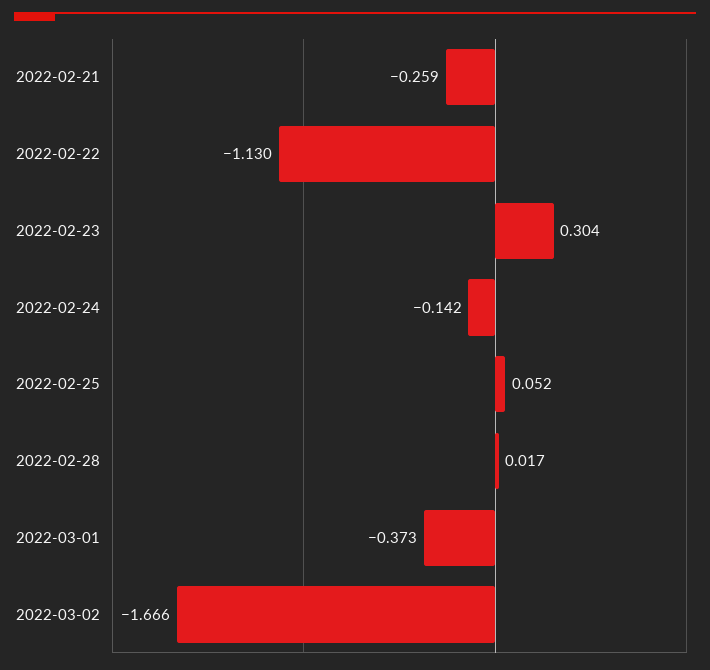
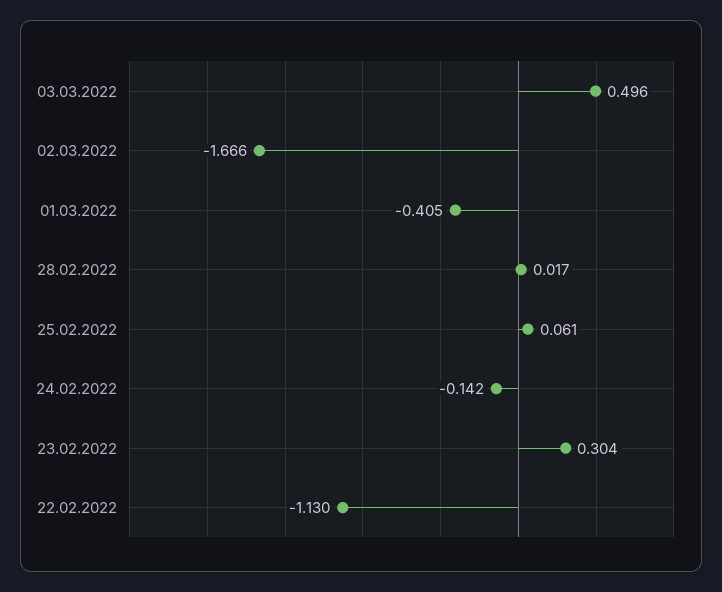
2022-02-21: -0.259 -> none
2022-02-25: 0.052 -> 0.061
2022-03-01: -0.373 -> -0.405
03.03.2022: none -> 0.496

